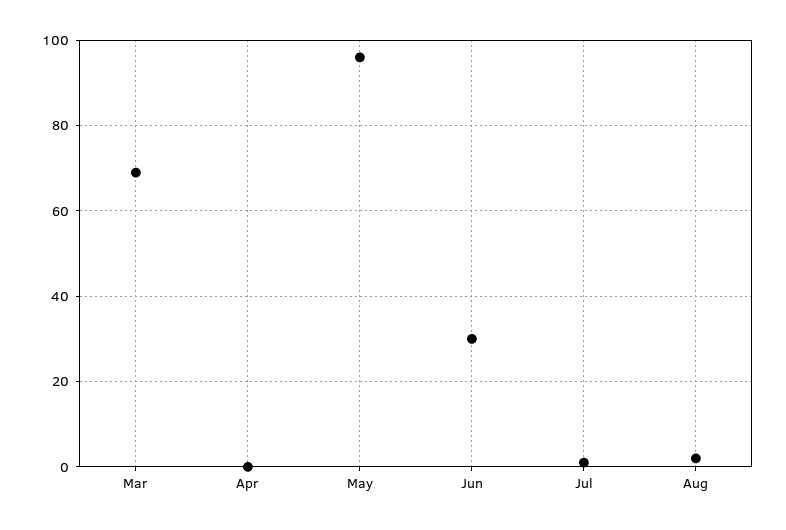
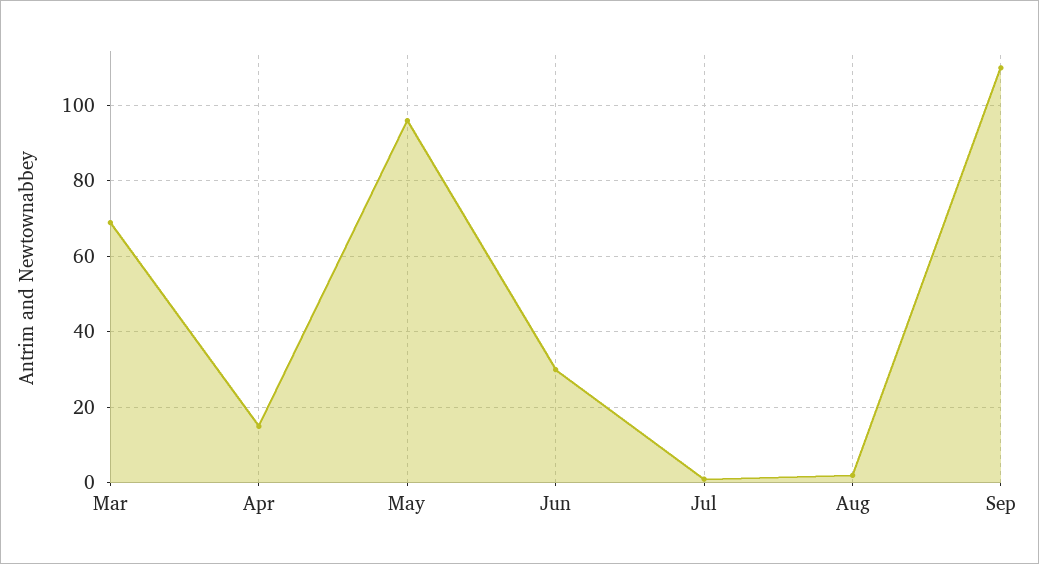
Apr: 0 -> 15
Sep: none -> 110

